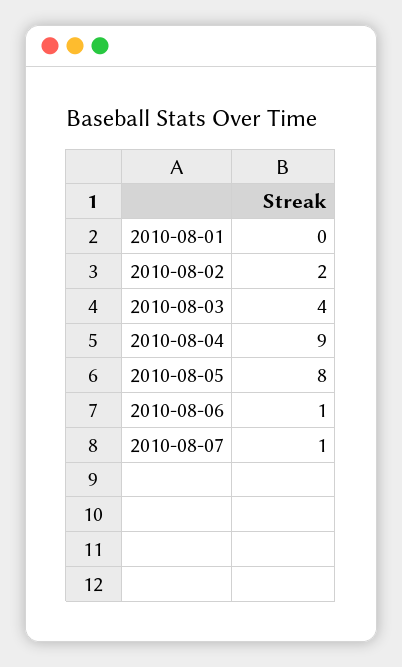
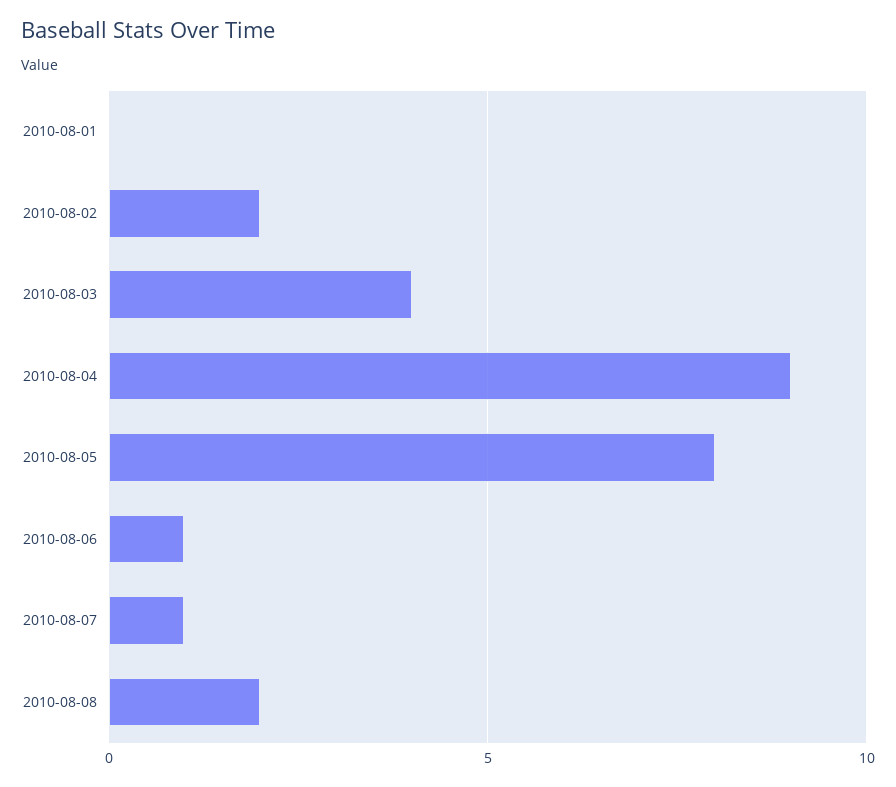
2010-08-08: none -> 2

